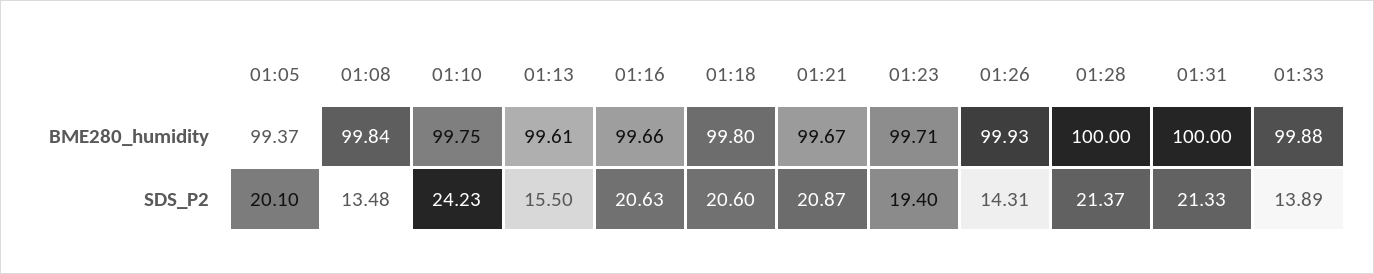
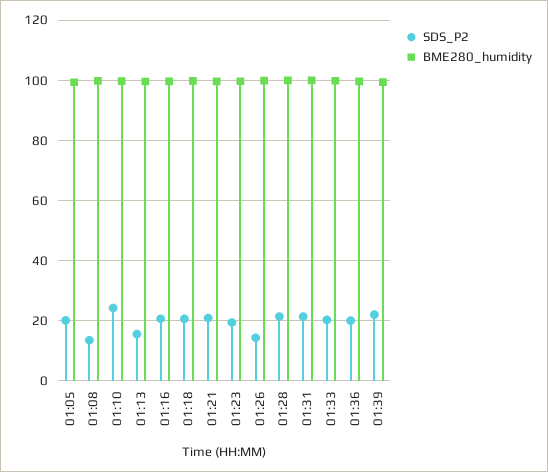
SDS_P2, 01:33: 13.89 -> 20
SDS_P2, 01:36: none -> 20
BME280_humidity, 01:36: none -> 100
SDS_P2, 01:39: none -> 22
BME280_humidity, 01:39: none -> 100

